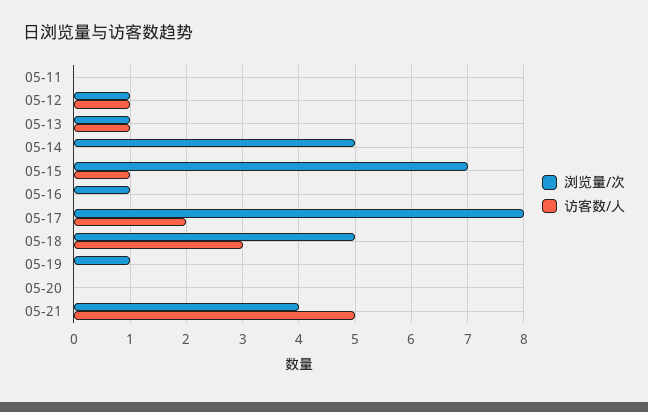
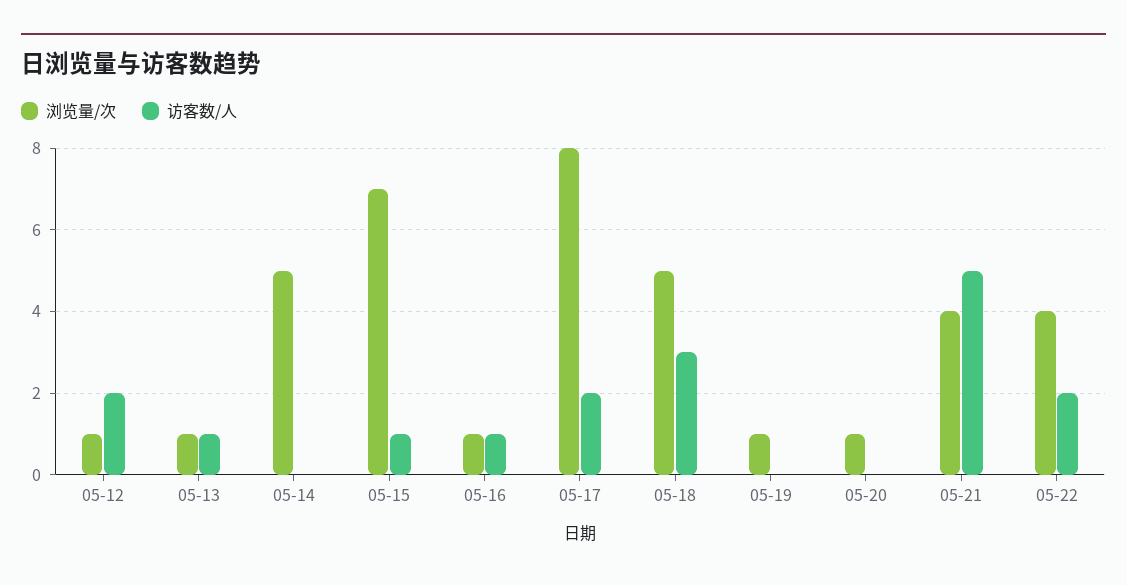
浏览量/次, 05-11: 0 -> none
访客数/人, 05-11: 0 -> none
访客数/人, 05-12: 1 -> 2
访客数/人, 05-16: 0 -> 1
浏览量/次, 05-20: 0 -> 1
浏览量/次, 05-22: none -> 4
访客数/人, 05-22: none -> 2

